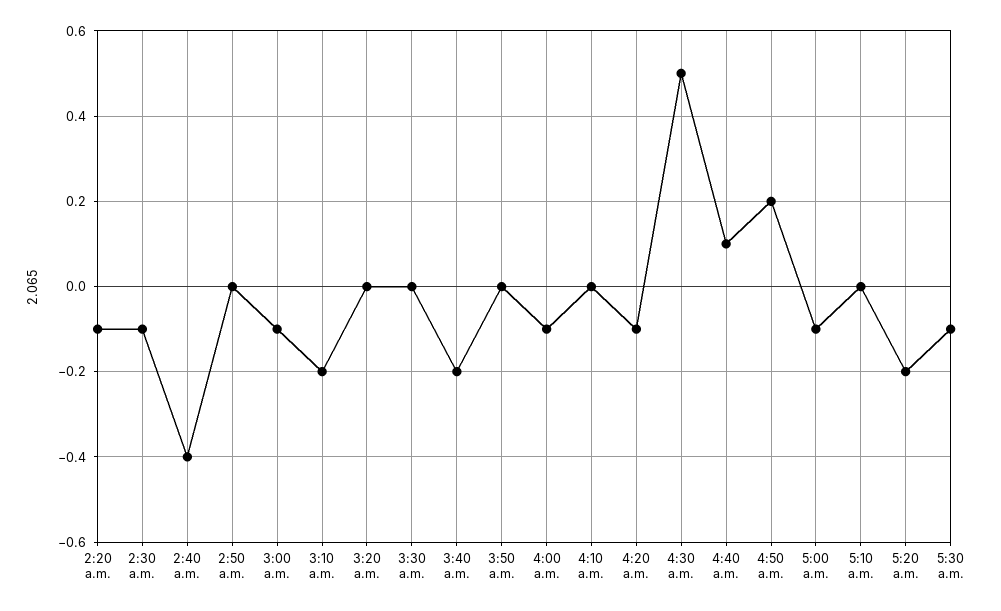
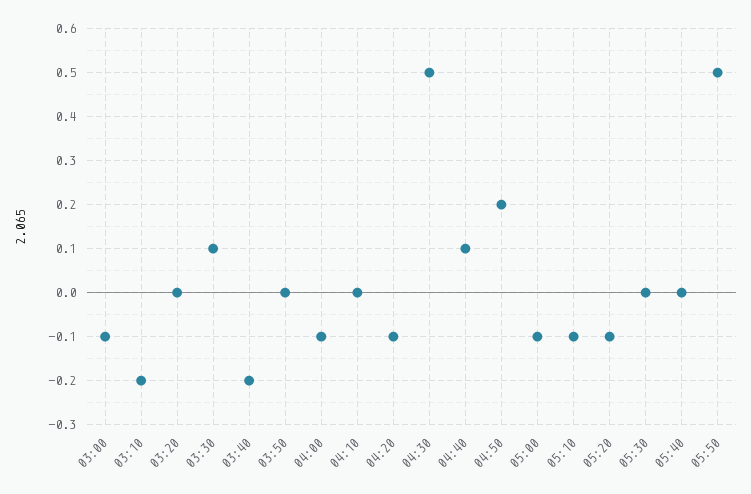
2:20 a.m.: -0.1 -> none
2:30 a.m.: -0.1 -> none
2:40 a.m.: -0.4 -> none
2:50 a.m.: 0 -> none
3:30 a.m.: 0 -> 0.1
5:10 a.m.: 0 -> -0.1
5:20 a.m.: -0.2 -> -0.1
5:30 a.m.: -0.1 -> 0
05:40: none -> 0
05:50: none -> 0.5

